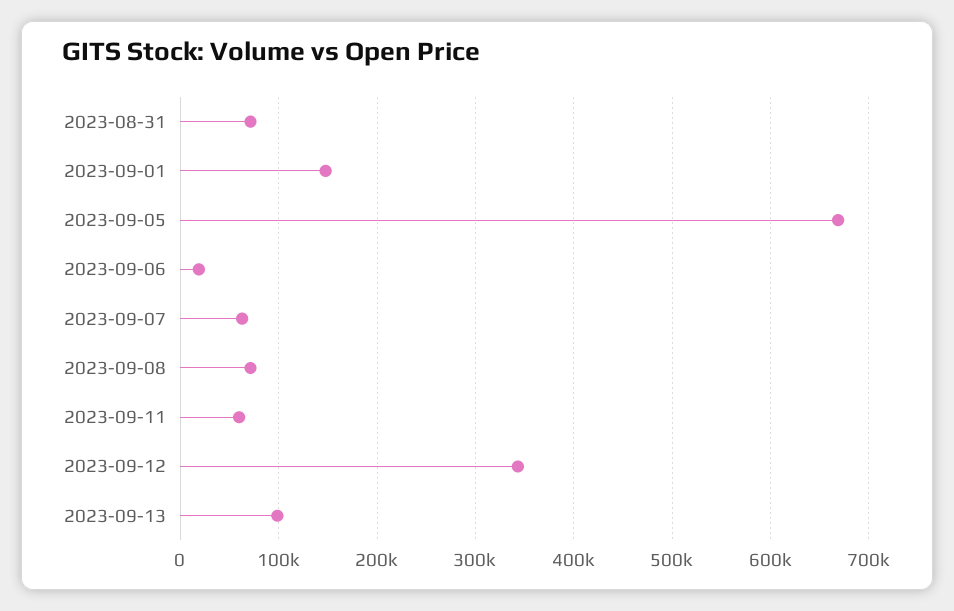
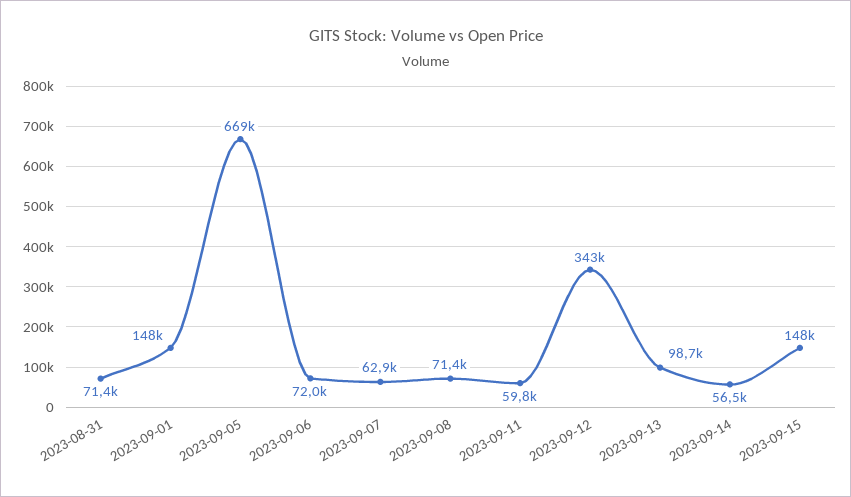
2023-09-06: 20000 -> 72000
2023-09-14: none -> 56500
2023-09-15: none -> 148000

